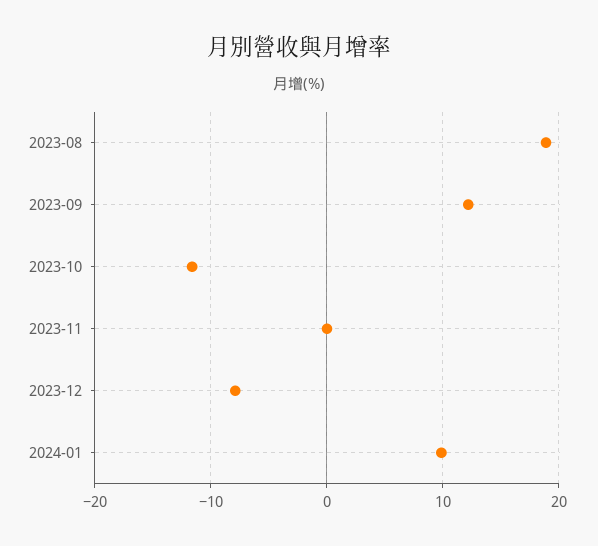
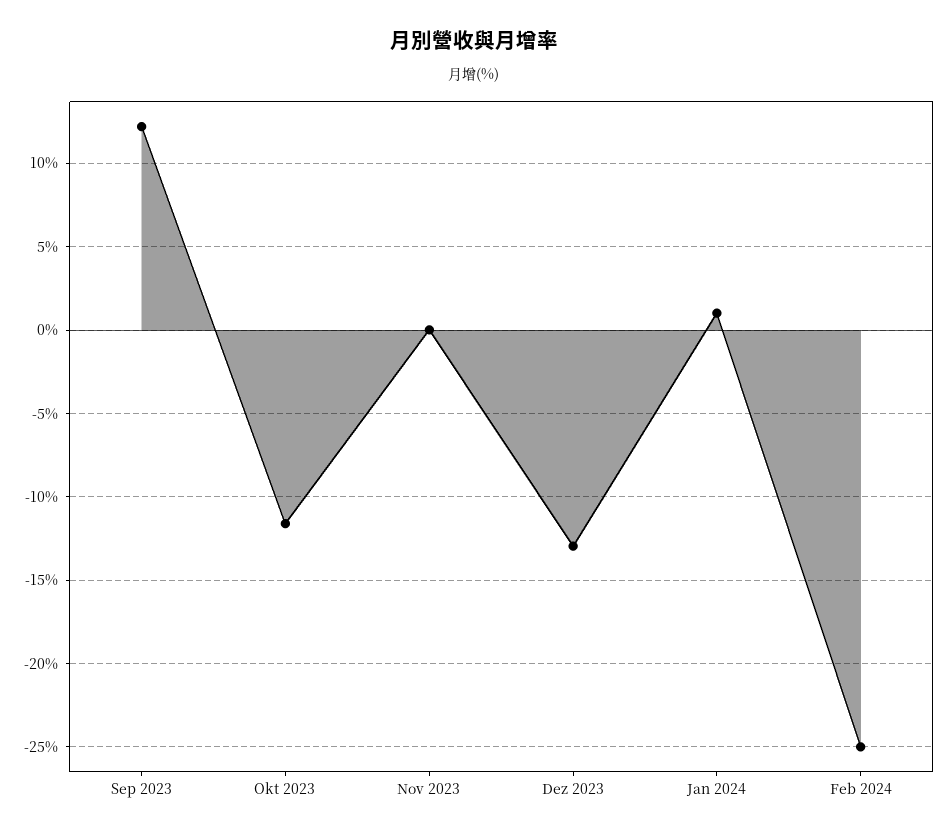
2023-08: 19 -> none
2023-12: -8 -> -13
2024-01: 10 -> 1
Feb 2024: none -> -25

